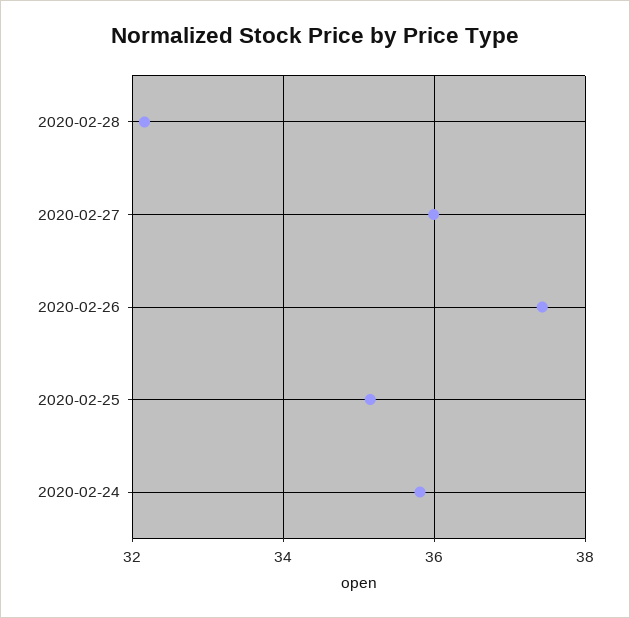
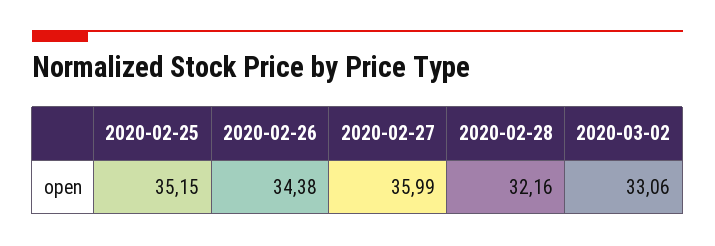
2020-02-26: 37.4 -> 34.38
2020-02-24: 35.8 -> none
2020-03-02: none -> 33.06

